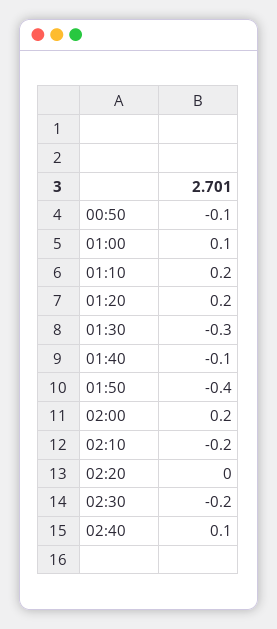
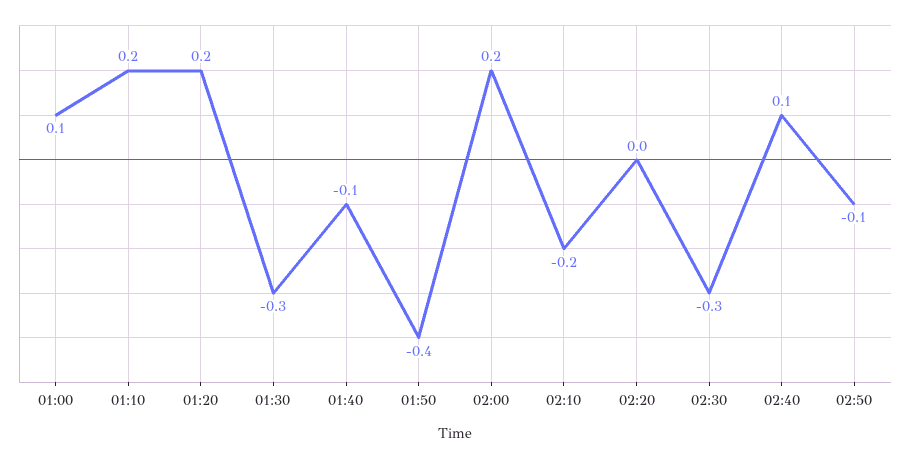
00:50: -0.1 -> none
02:30: -0.2 -> -0.3
02:50: none -> -0.1

